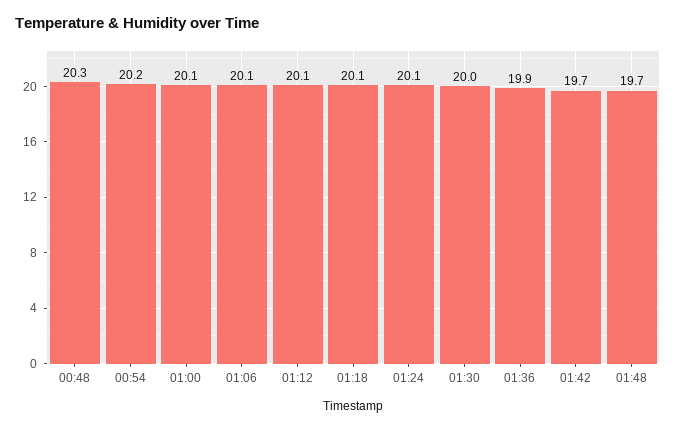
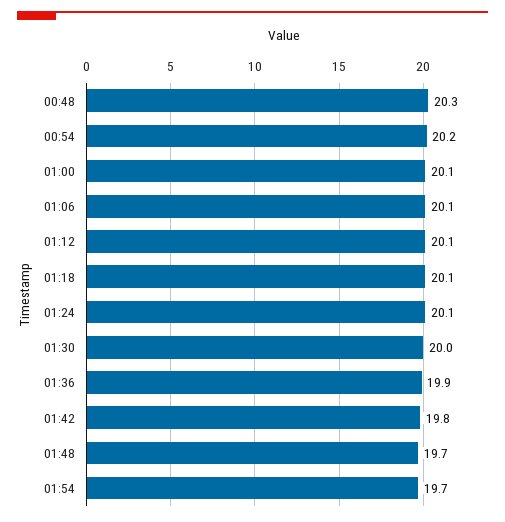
01:42: 19.7 -> 19.8
01:54: none -> 19.7

